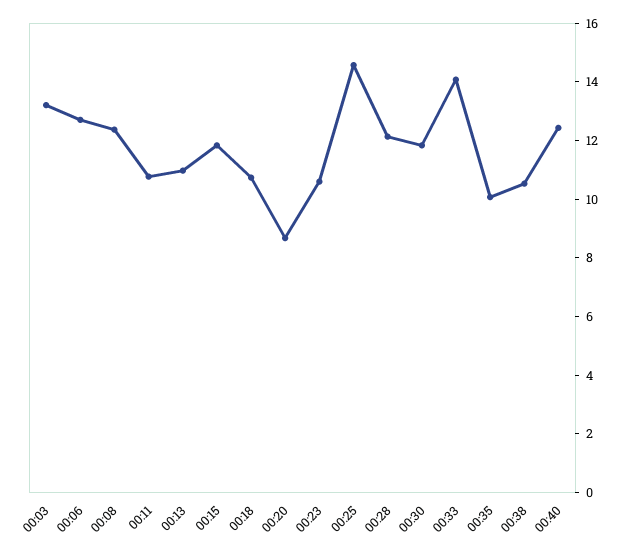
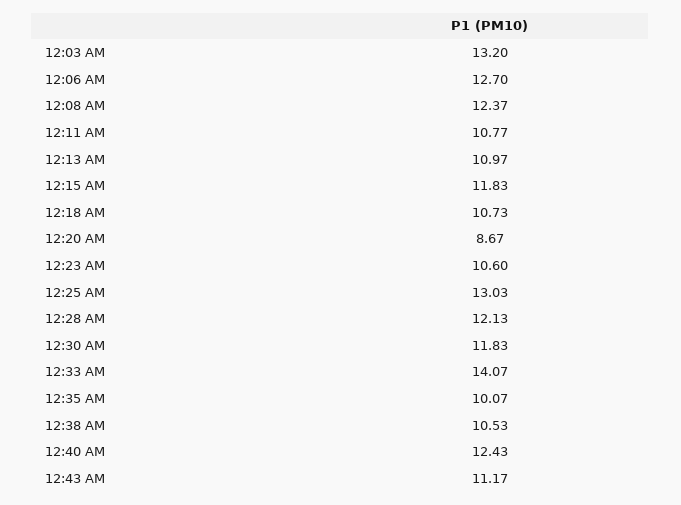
00:25: 14.5 -> 13.03
12:43 AM: none -> 11.17

